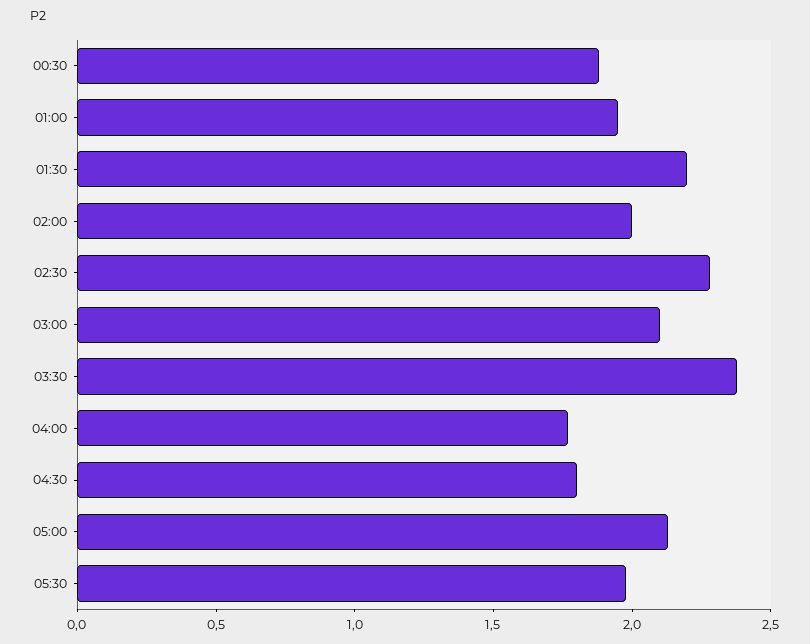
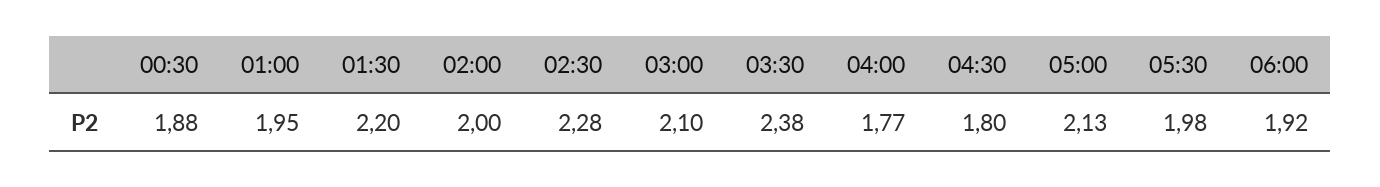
06:00: none -> 1.92

